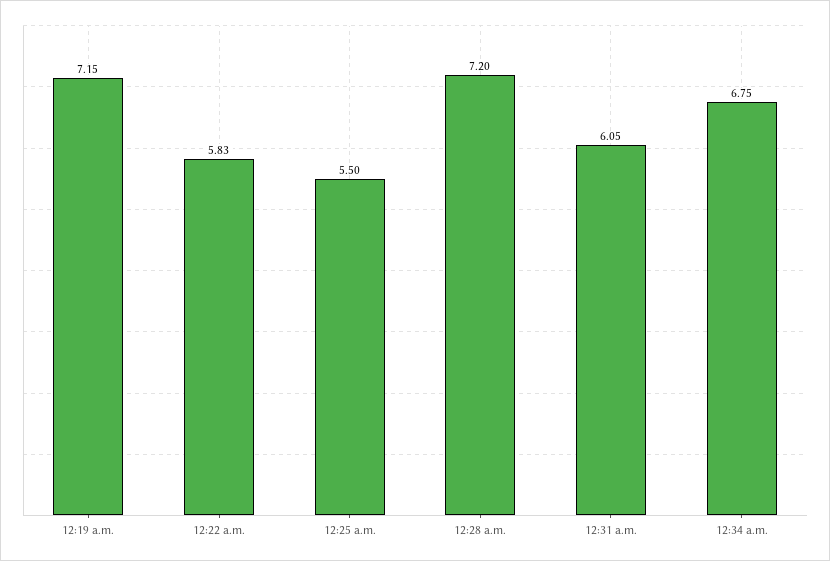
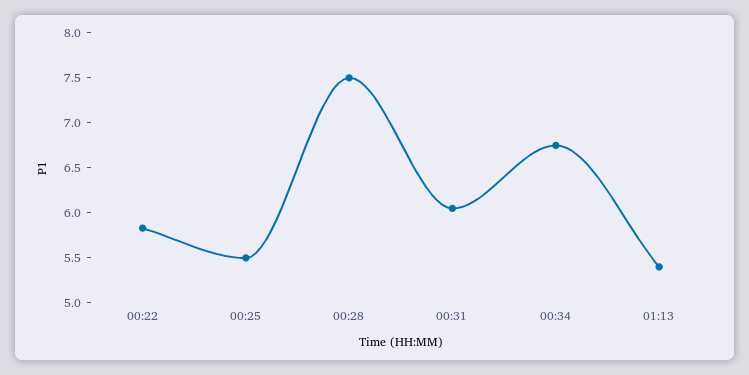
12:19 a.m.: 7.15 -> none
12:28 a.m.: 7.2 -> 7.5
01:13: none -> 5.4

